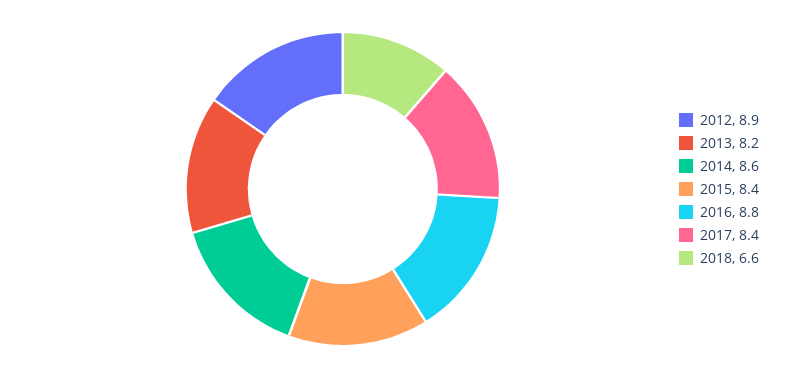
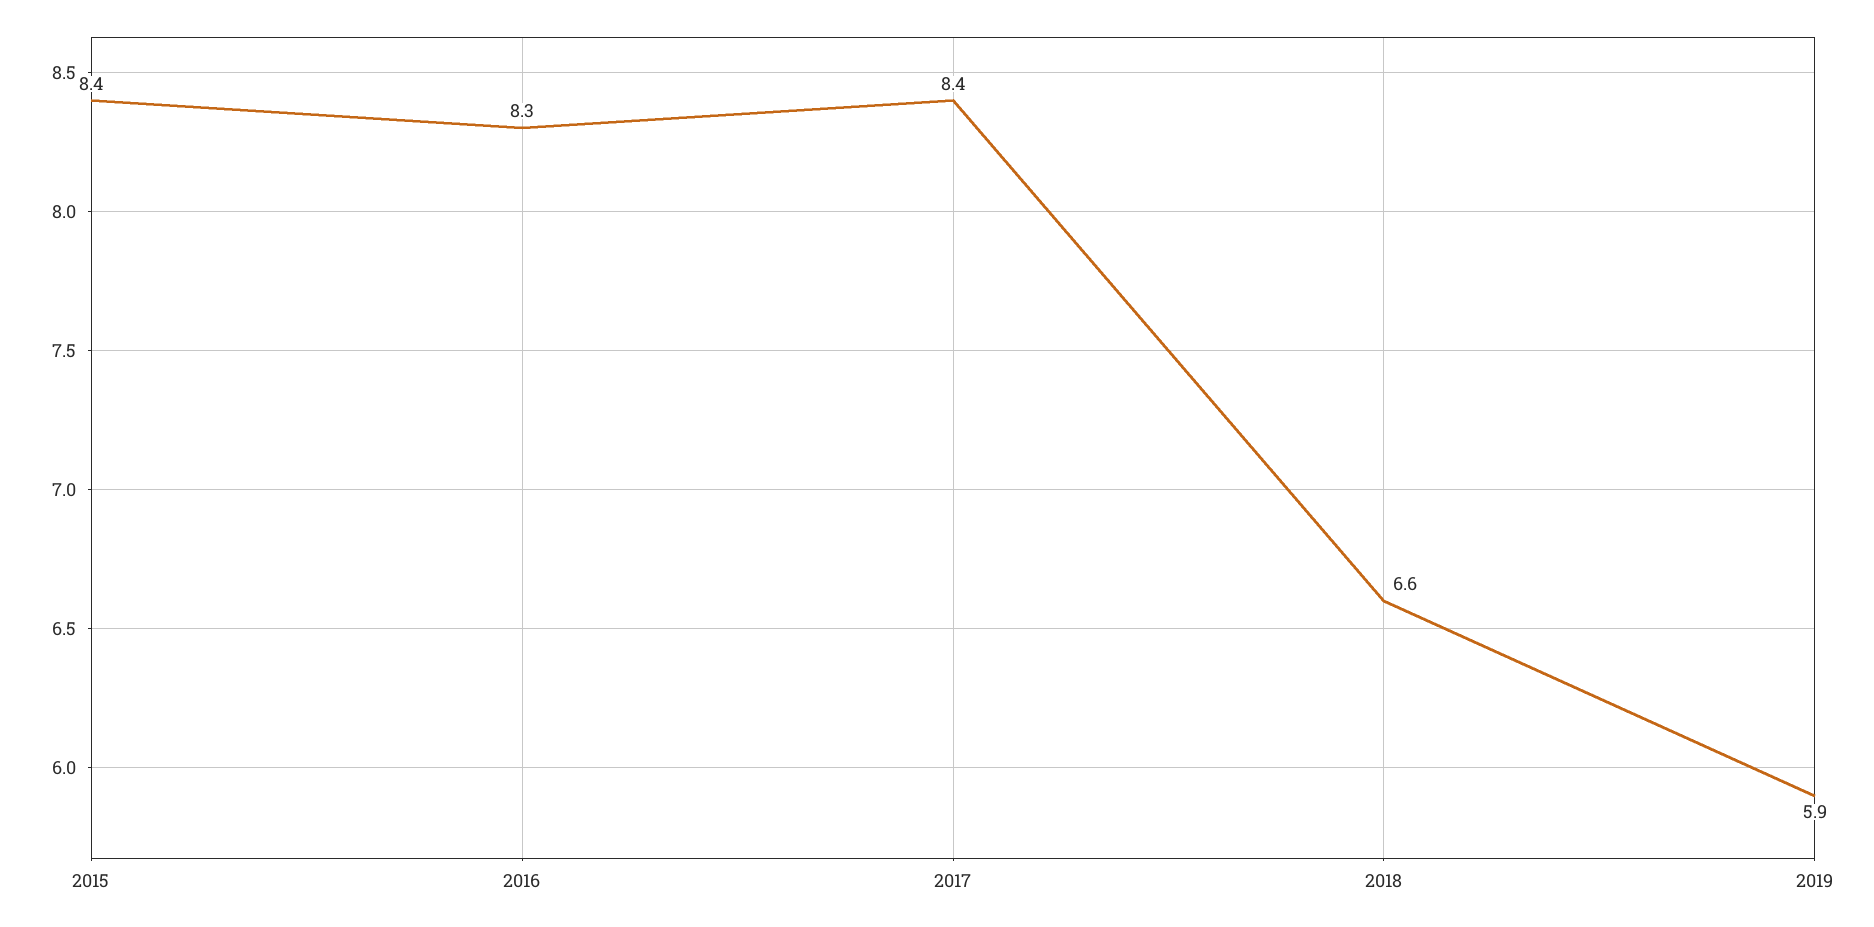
2012: 8.9 -> none
2013: 8.2 -> none
2014: 8.6 -> none
2016: 8.8 -> 8.3
2019: none -> 5.9

